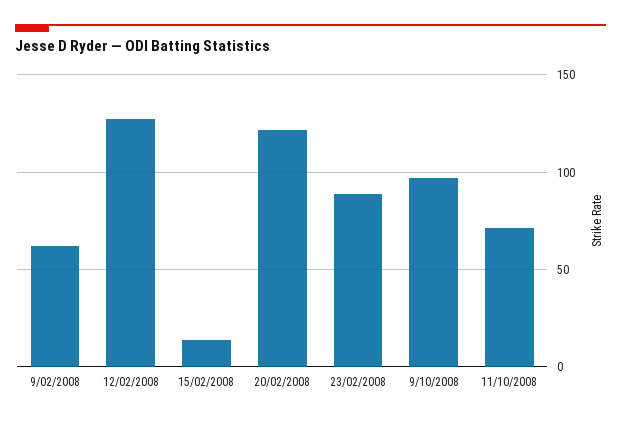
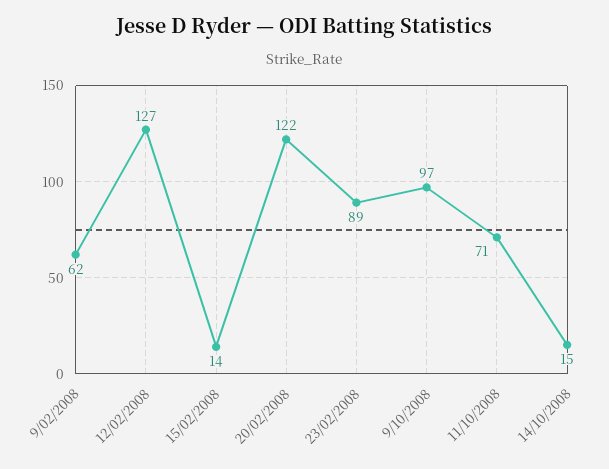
14/10/2008: none -> 15

